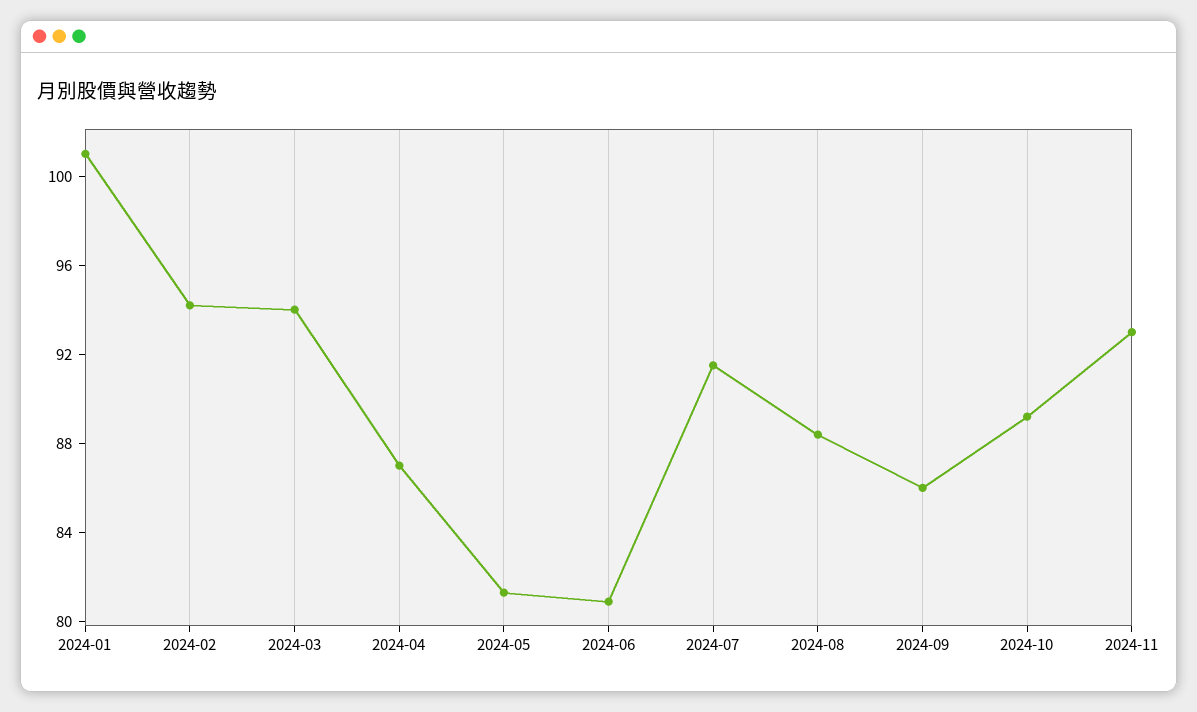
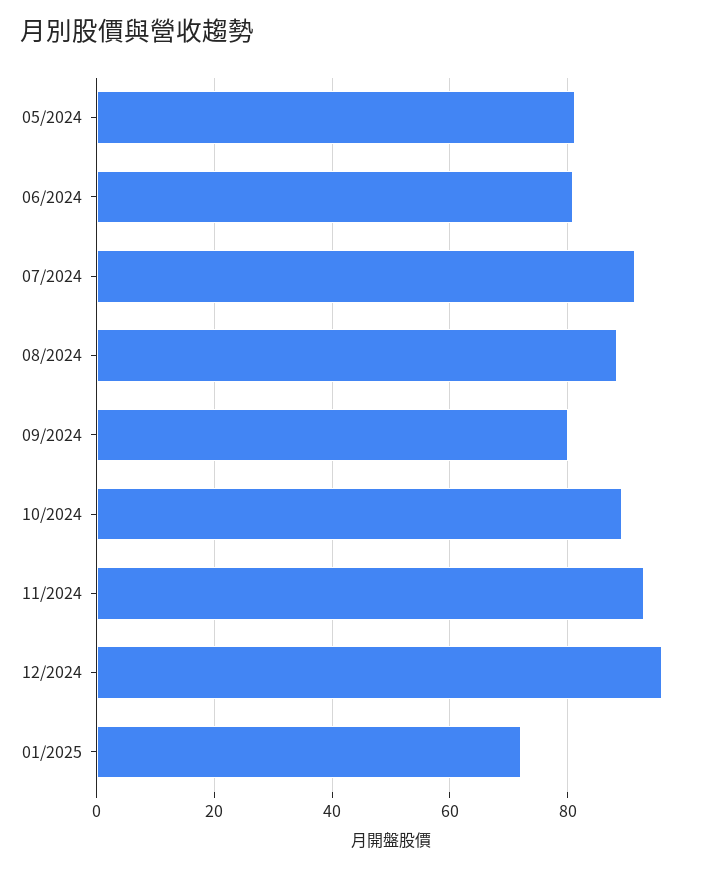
2024-01: 101 -> none
2024-02: 94 -> none
2024-03: 94 -> none
2024-04: 87 -> none
2024-09: 86 -> 80
12/2024: none -> 96
01/2025: none -> 72

